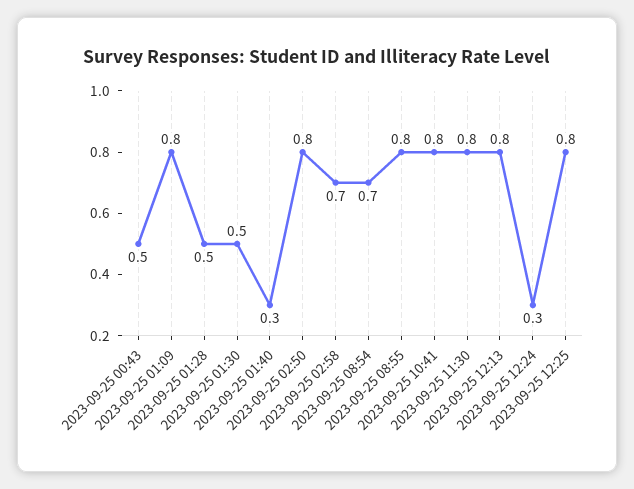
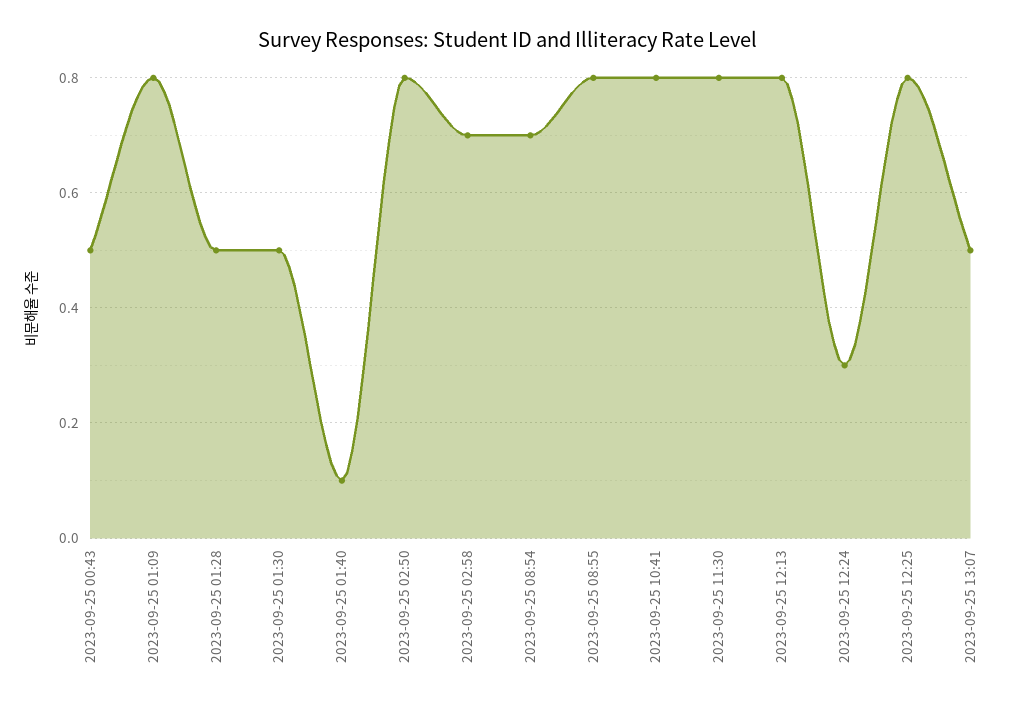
2023-09-25 01:40: 0.3 -> 0.1
2023-09-25 13:07: none -> 0.5

